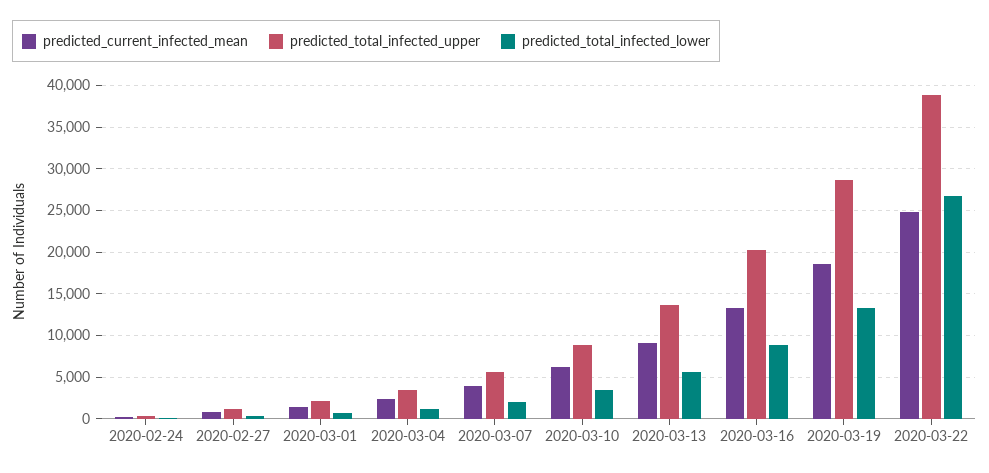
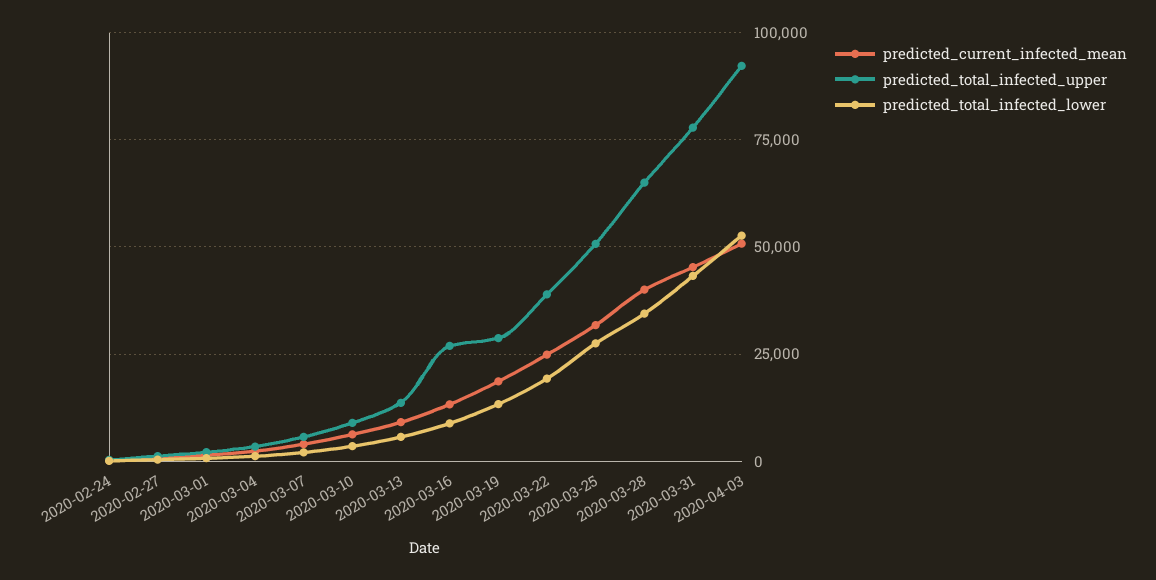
predicted_total_infected_upper, 2020-03-16: 20000 -> 27500
predicted_total_infected_lower, 2020-03-22: 27000 -> 20000
predicted_current_infected_mean, 2020-03-25: none -> 32500
predicted_total_infected_upper, 2020-03-25: none -> 50000
predicted_total_infected_lower, 2020-03-25: none -> 27500
predicted_current_infected_mean, 2020-03-28: none -> 40000
predicted_total_infected_upper, 2020-03-28: none -> 65000
predicted_total_infected_lower, 2020-03-28: none -> 35000
predicted_current_infected_mean, 2020-03-31: none -> 45000
predicted_total_infected_upper, 2020-03-31: none -> 77500
predicted_total_infected_lower, 2020-03-31: none -> 42500
predicted_current_infected_mean, 2020-04-03: none -> 50000
predicted_total_infected_upper, 2020-04-03: none -> 92500
predicted_total_infected_lower, 2020-04-03: none -> 52500

